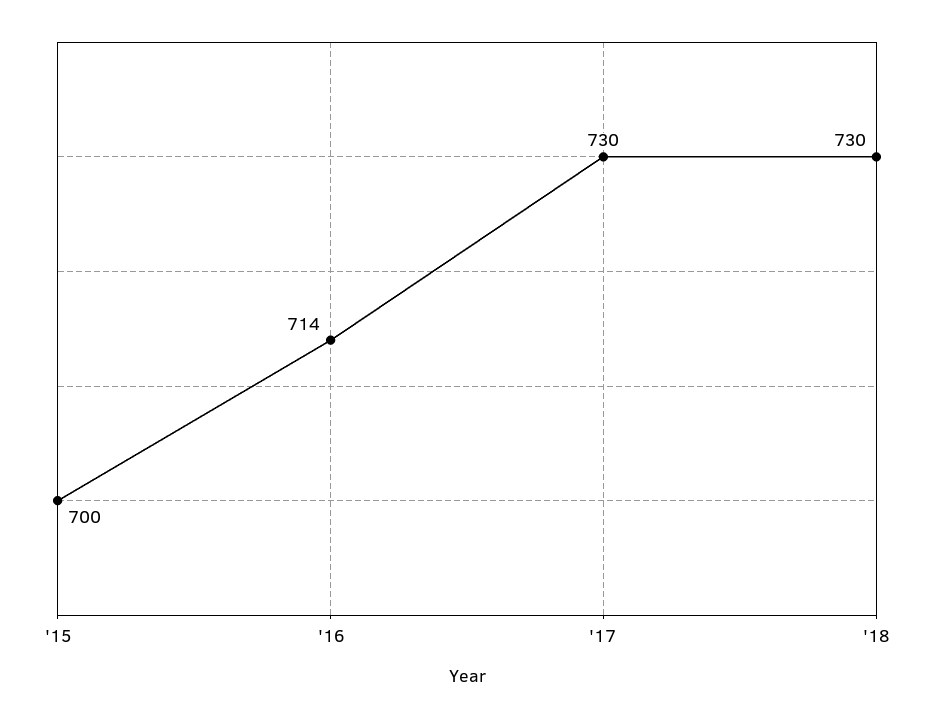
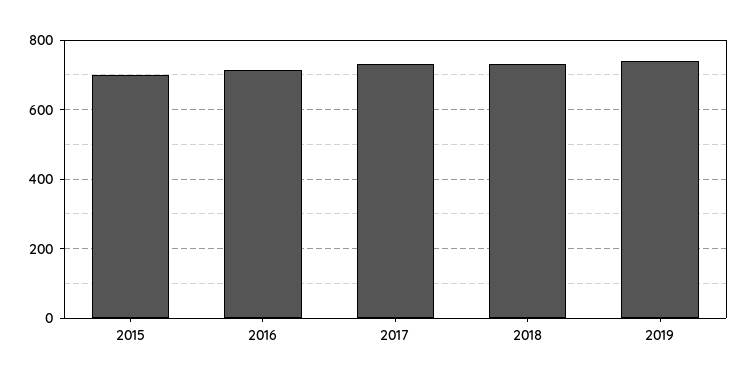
2019: none -> 740

